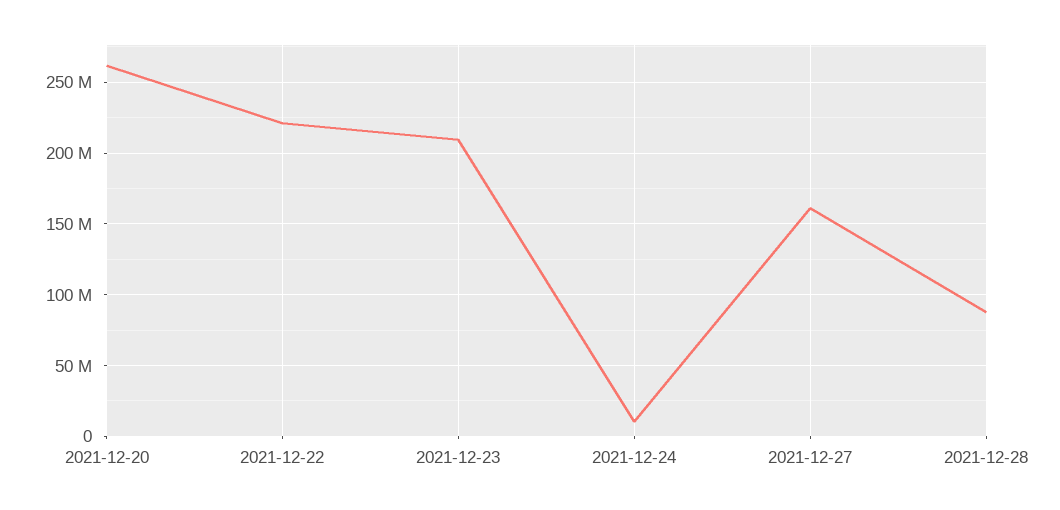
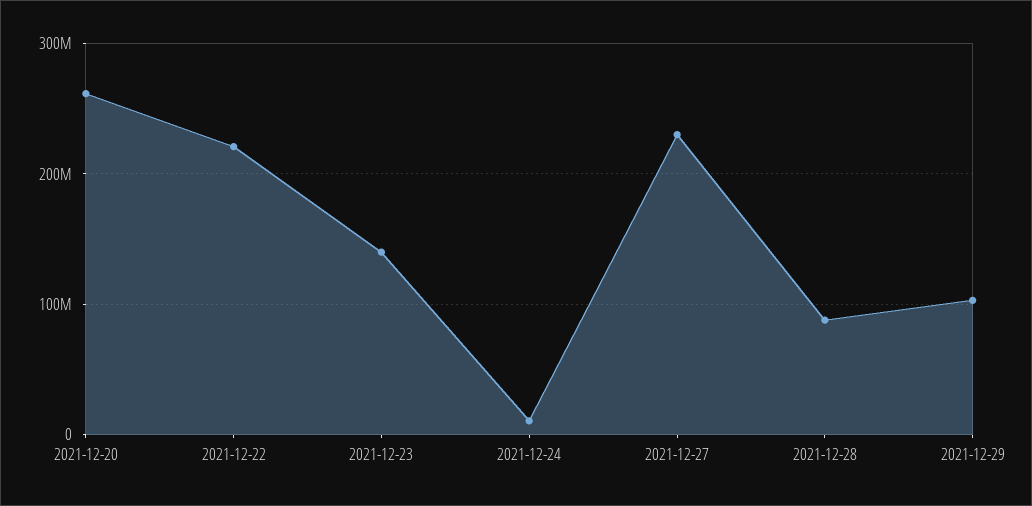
2021-12-23: 210000000 -> 140000000
2021-12-27: 160000000 -> 230000000
2021-12-29: none -> 100000000

